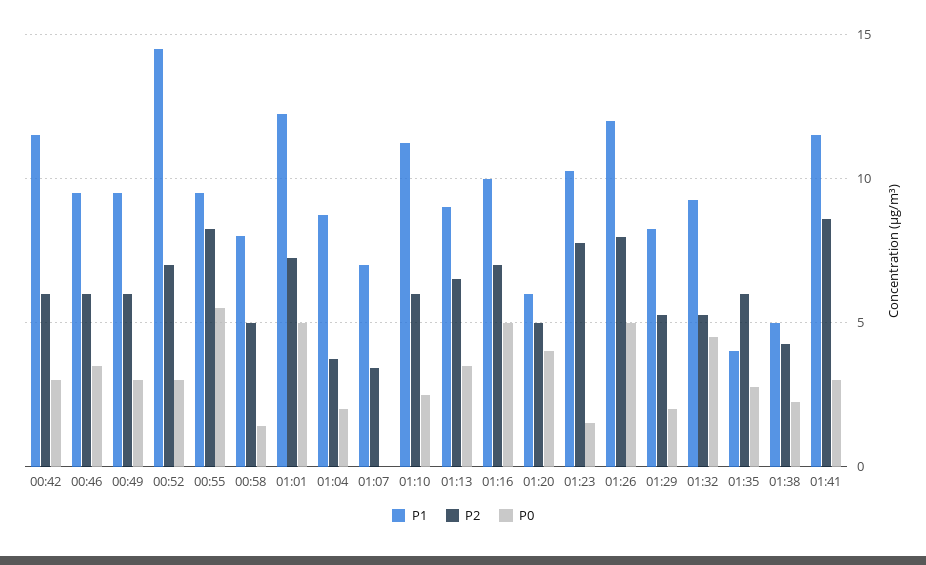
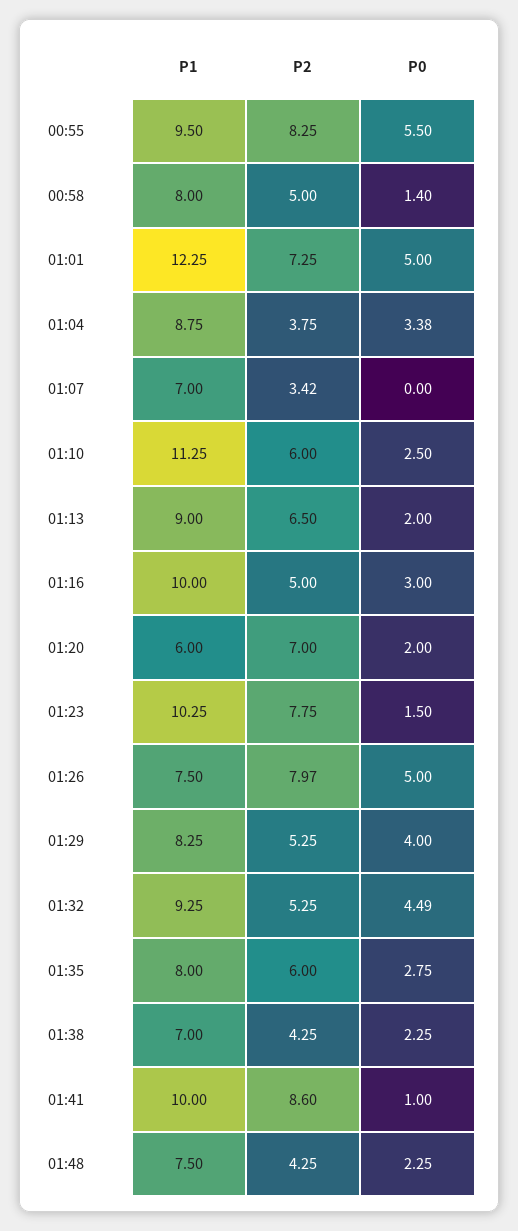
P1, 00:42: 11.5 -> none
P2, 00:42: 6 -> none
P0, 00:42: 3 -> none
P1, 00:46: 9.5 -> none
P2, 00:46: 6 -> none
P0, 00:46: 3.5 -> none
P1, 00:49: 9.5 -> none
P2, 00:49: 6 -> none
P0, 00:49: 3 -> none
P1, 00:52: 14.5 -> none
P2, 00:52: 7 -> none
P0, 00:52: 3 -> none
P0, 01:04: 2 -> 3.38
P0, 01:13: 3.5 -> 2
P2, 01:16: 7 -> 5
P0, 01:16: 5 -> 3
P2, 01:20: 5 -> 7
P0, 01:20: 4 -> 2
P1, 01:26: 12 -> 7.5
P0, 01:29: 2 -> 4
P1, 01:35: 4 -> 8
P1, 01:38: 5 -> 7
P1, 01:41: 11.5 -> 10
P0, 01:41: 3 -> 1
P1, 01:48: none -> 7.5
P2, 01:48: none -> 4.25
P0, 01:48: none -> 2.25

